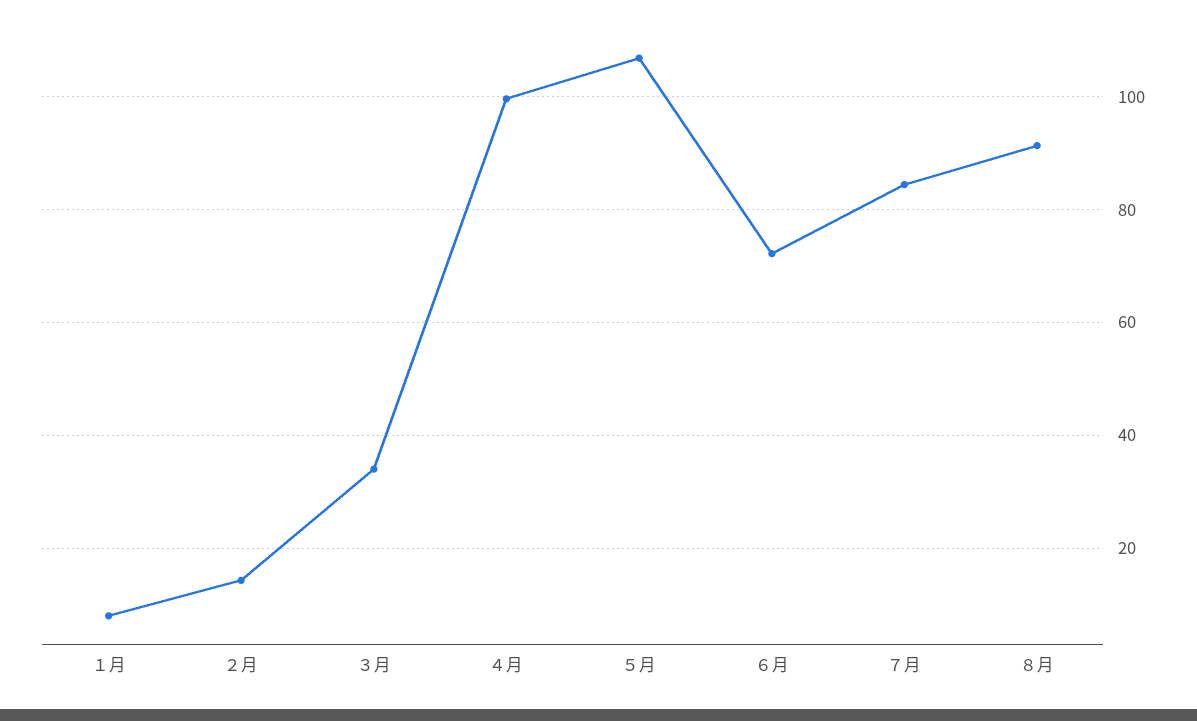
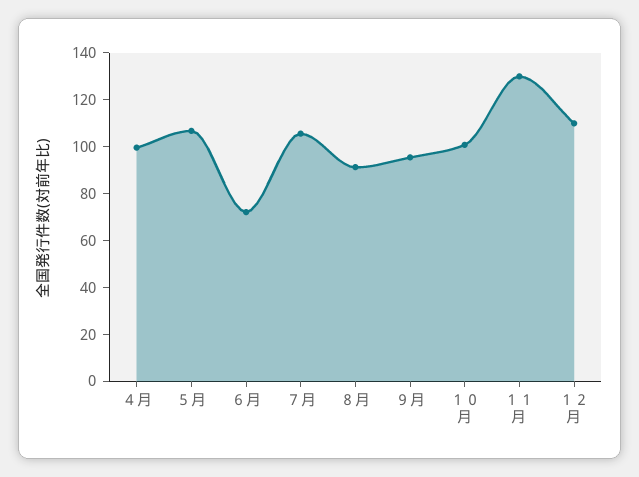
１月: 8 -> none
２月: 14 -> none
３月: 34 -> none
７月: 84 -> 105
９月: none -> 95
１０月: none -> 100
１１月: none -> 130
１２月: none -> 110

